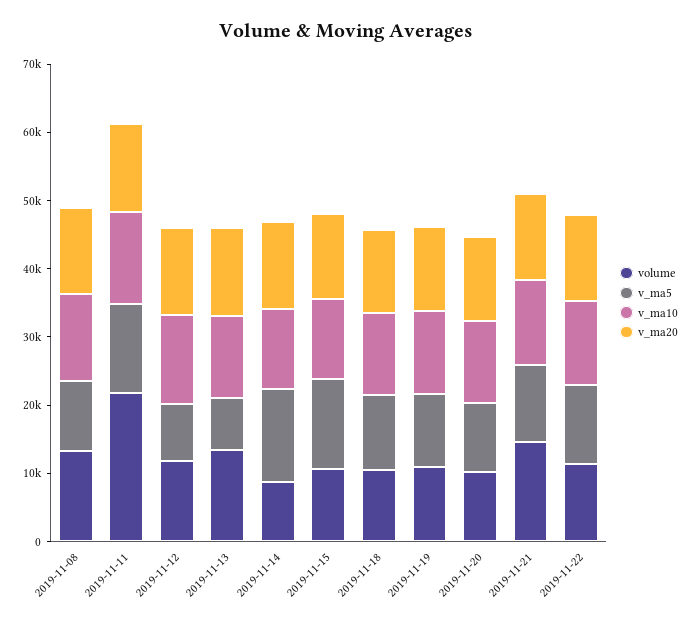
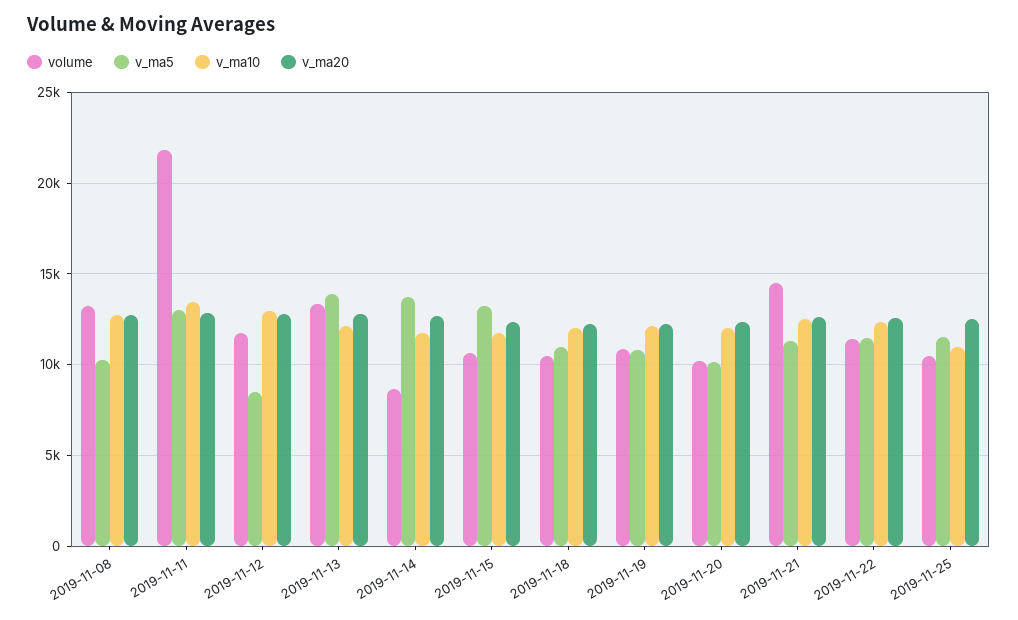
v_ma5, 2019-11-13: 8000 -> 14000
volume, 2019-11-25: none -> 10500
v_ma5, 2019-11-25: none -> 11500
v_ma10, 2019-11-25: none -> 11000
v_ma20, 2019-11-25: none -> 12500

